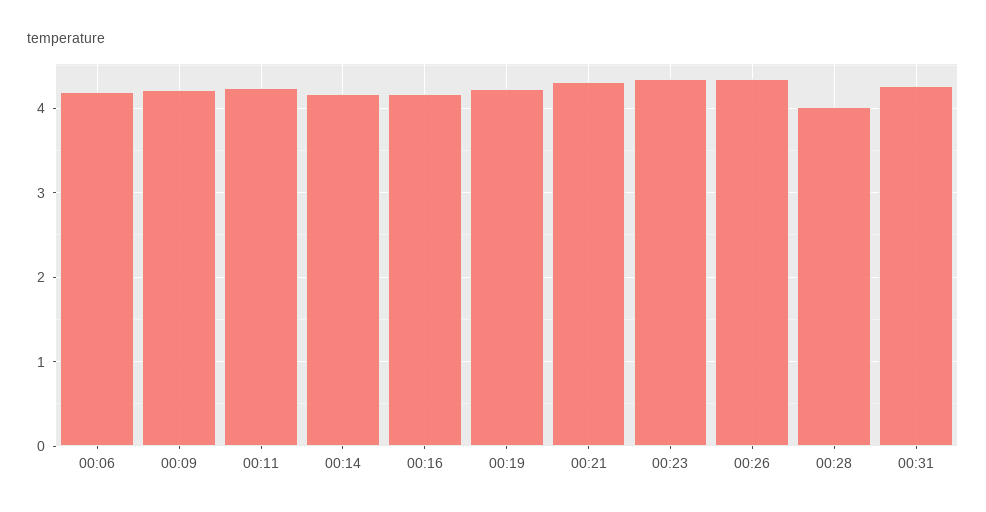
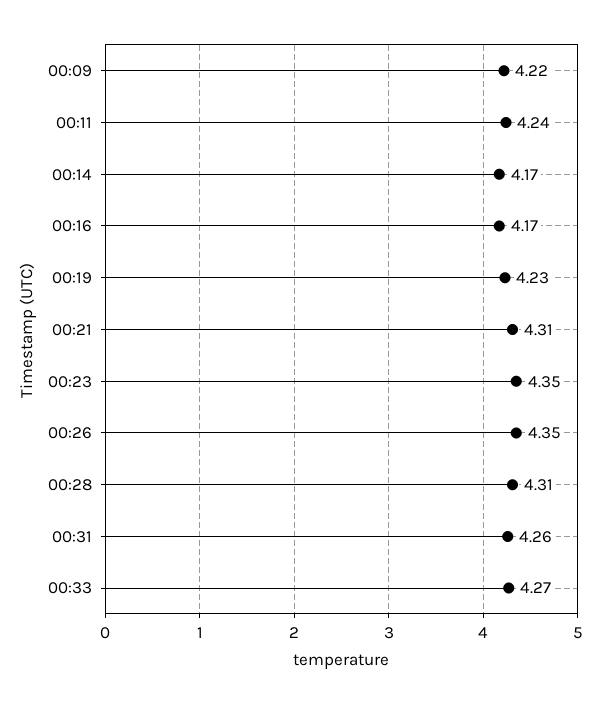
00:06: 4.2 -> none
00:28: 4 -> 4.31
00:33: none -> 4.27

